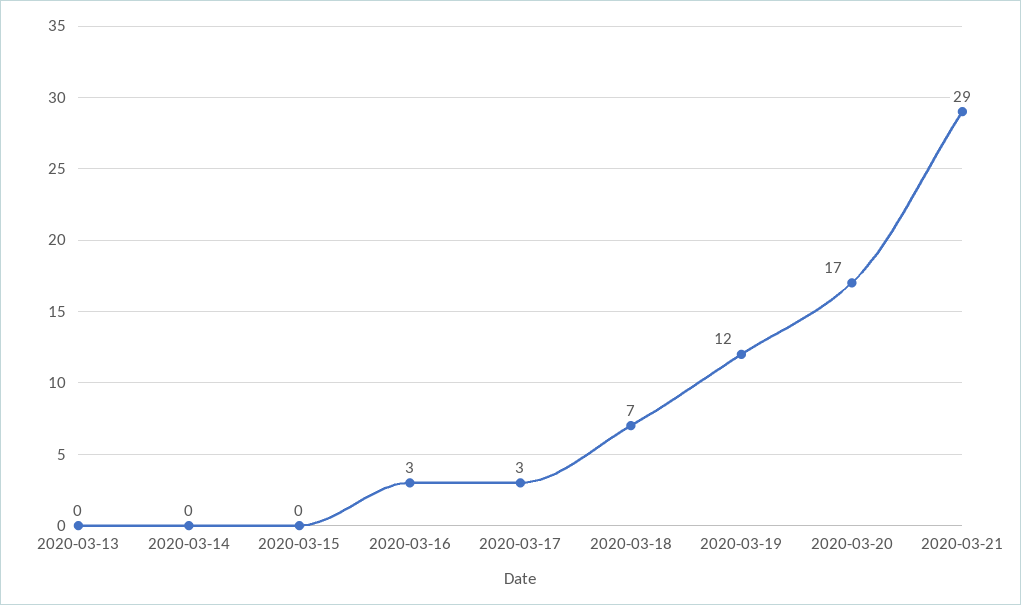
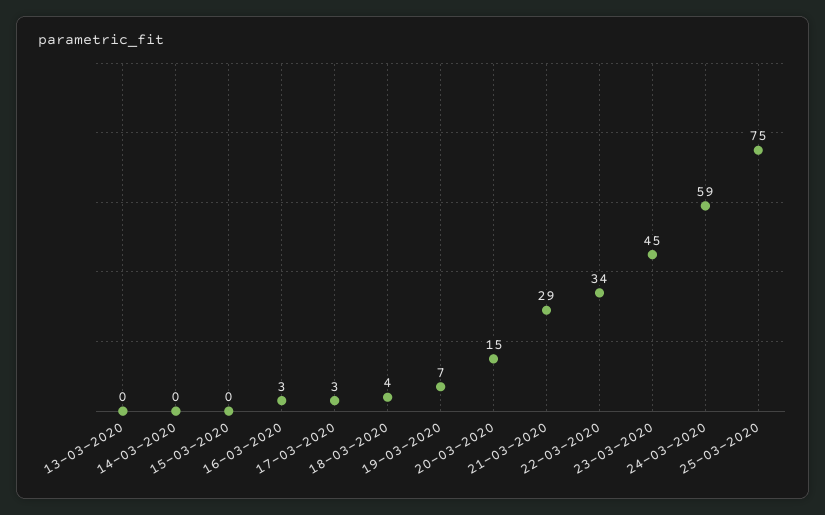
2020-03-18: 7 -> 4
2020-03-19: 12 -> 7
2020-03-20: 17 -> 15
22-03-2020: none -> 34
23-03-2020: none -> 45
24-03-2020: none -> 59
25-03-2020: none -> 75

